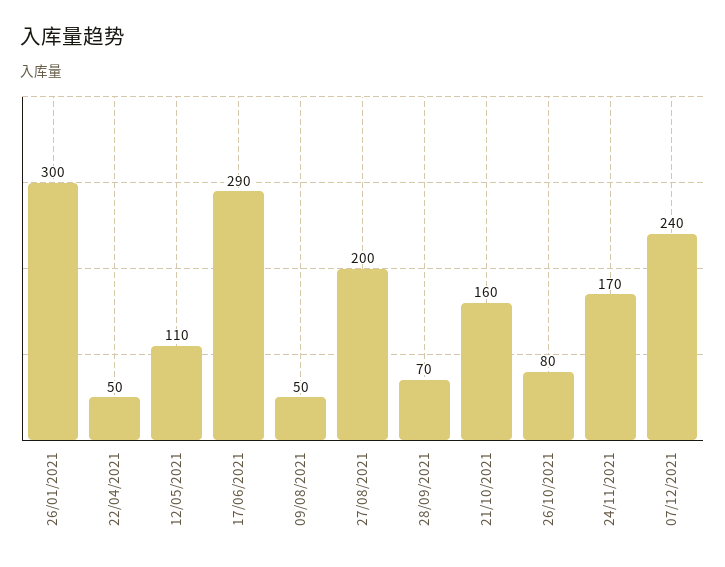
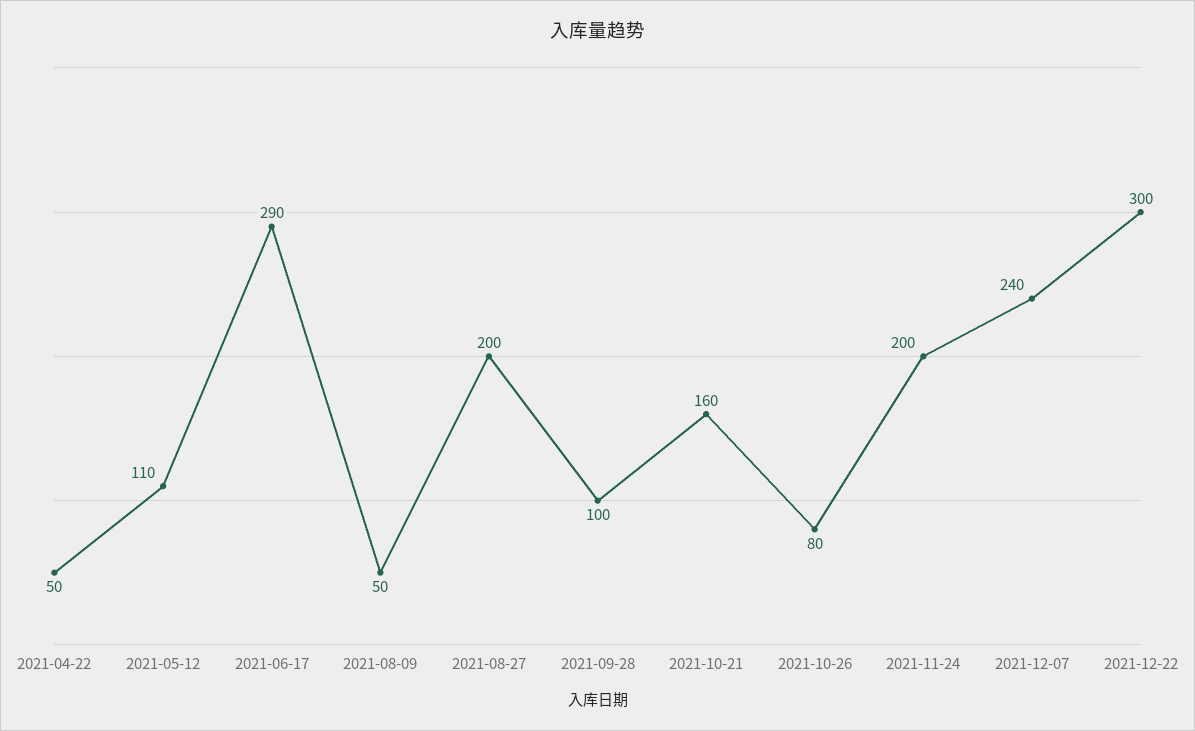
26/01/2021: 300 -> none
28/09/2021: 70 -> 100
24/11/2021: 170 -> 200
2021-12-22: none -> 300

